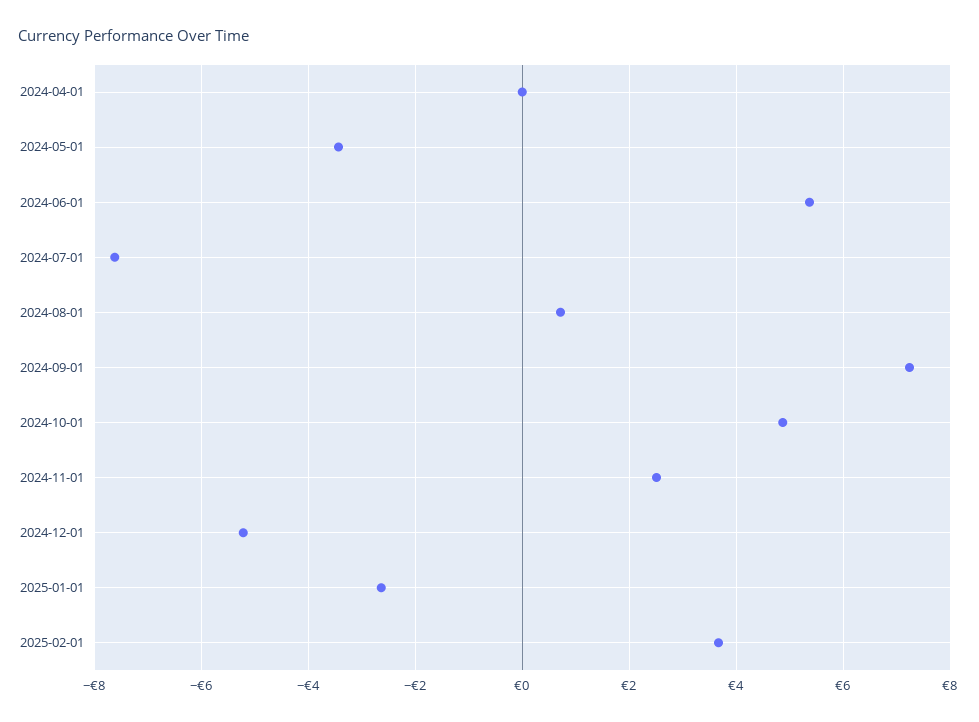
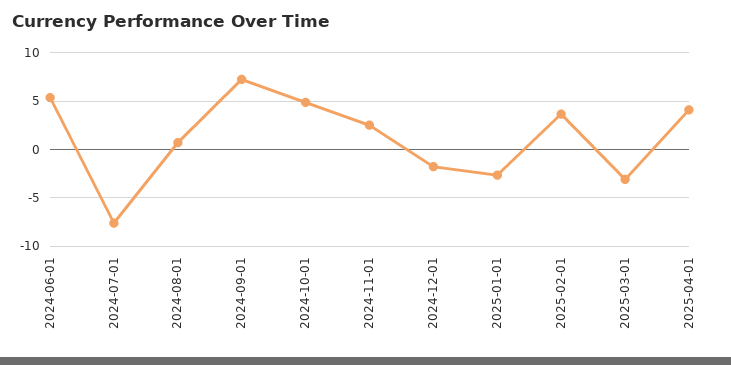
2024-04-01: 0 -> none
2024-05-01: -3.4 -> none
2024-12-01: -5.2 -> -2
2025-03-01: none -> -3
2025-04-01: none -> 4

